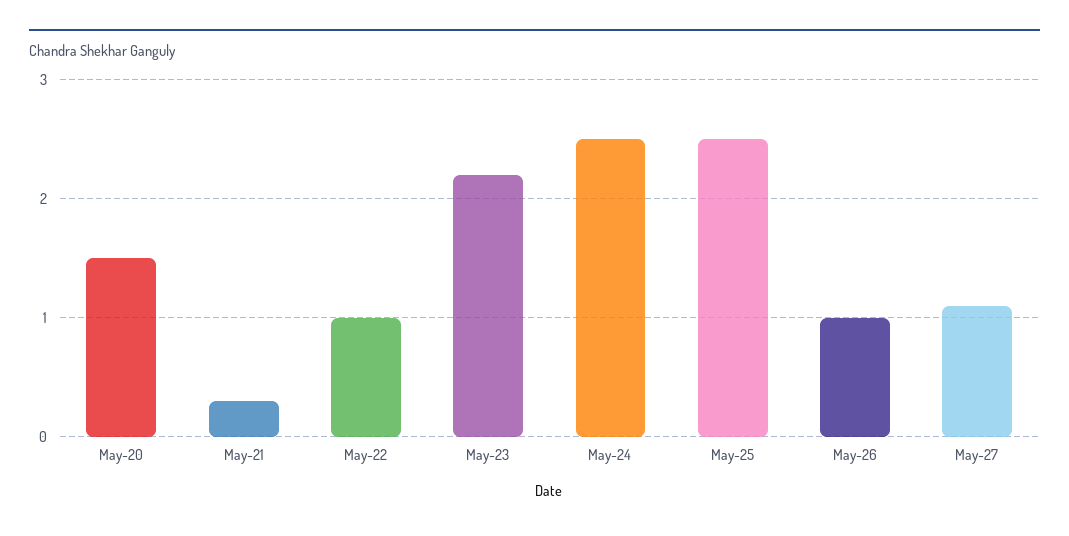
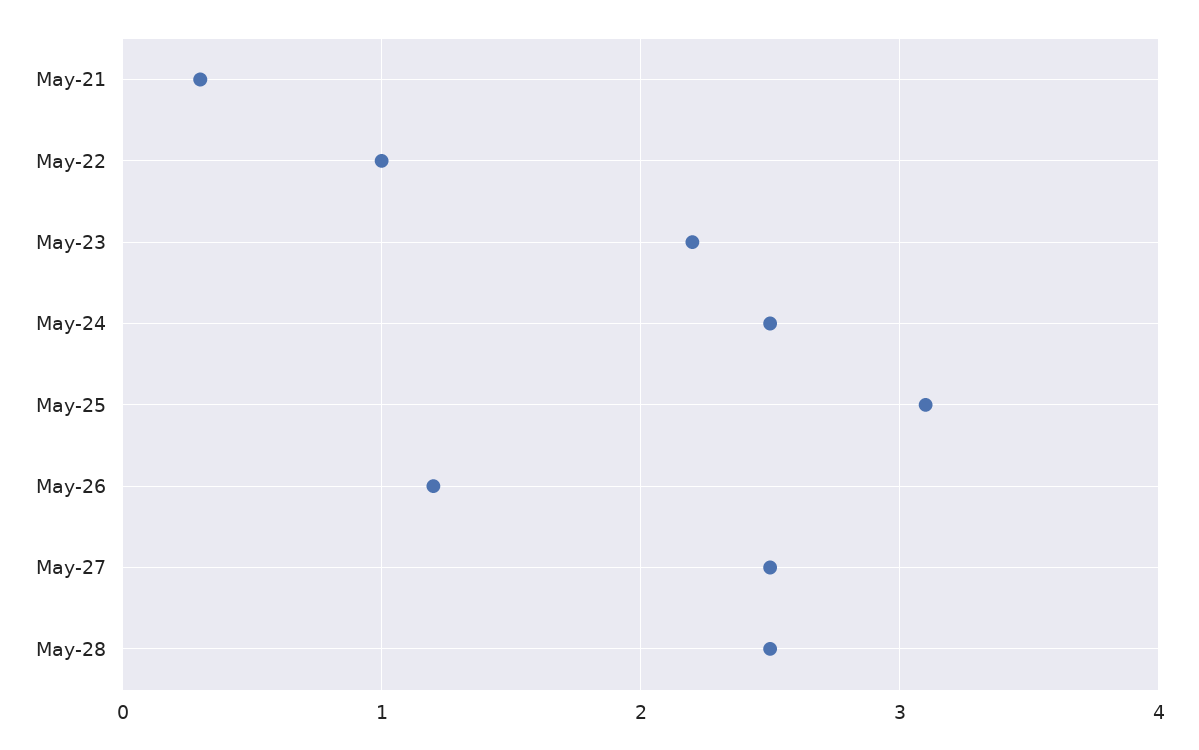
May-20: 1.5 -> none
May-25: 2.5 -> 3.1
May-26: 1 -> 1.2
May-27: 1.1 -> 2.5
May-28: none -> 2.5

